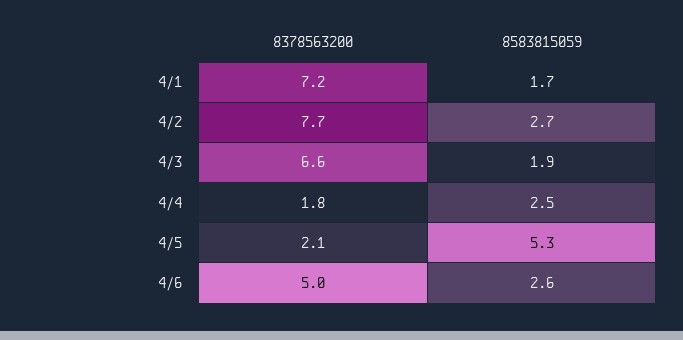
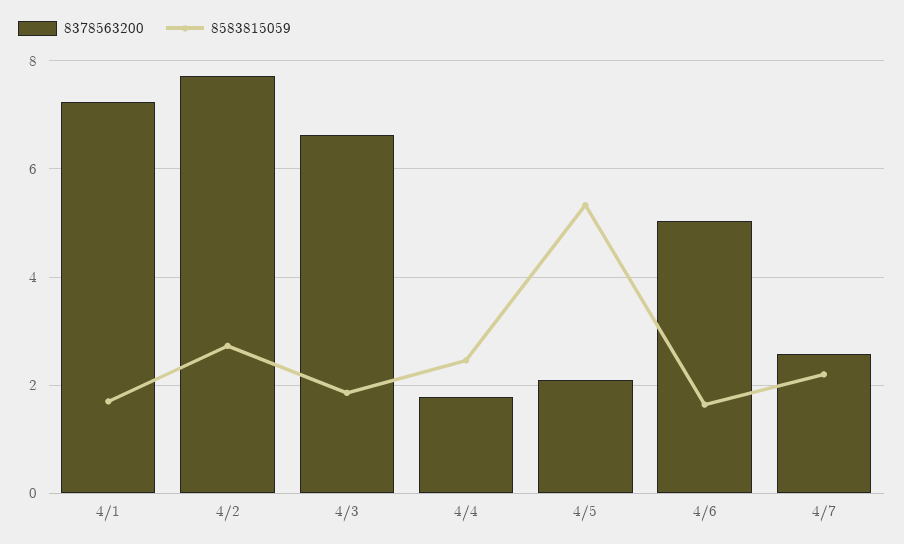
8583815059, 4/6: 2.6 -> 1.6
8378563200, 4/7: none -> 2.6
8583815059, 4/7: none -> 2.2

